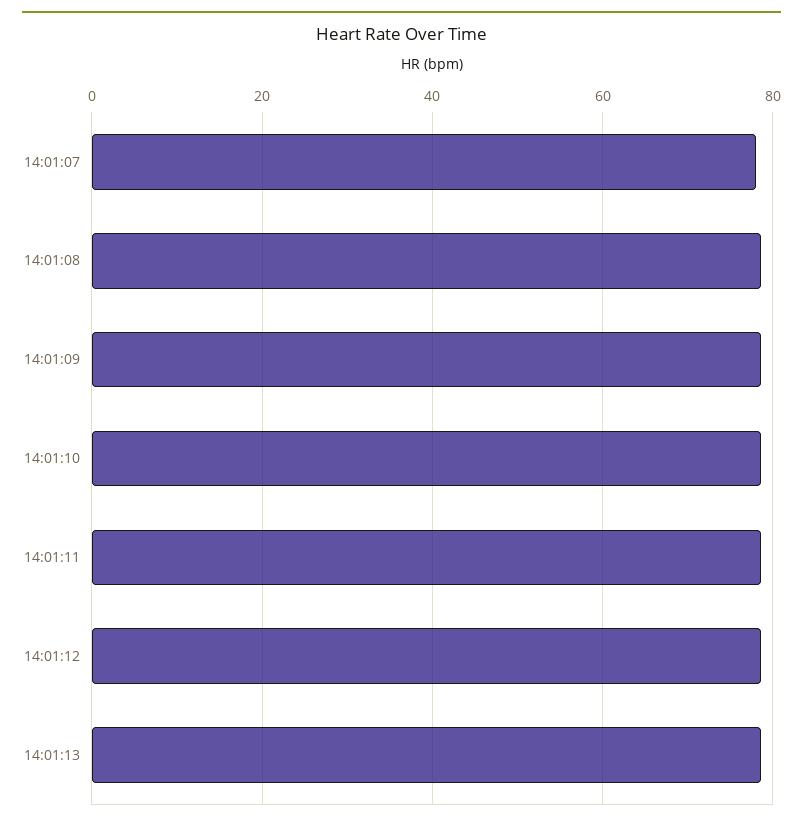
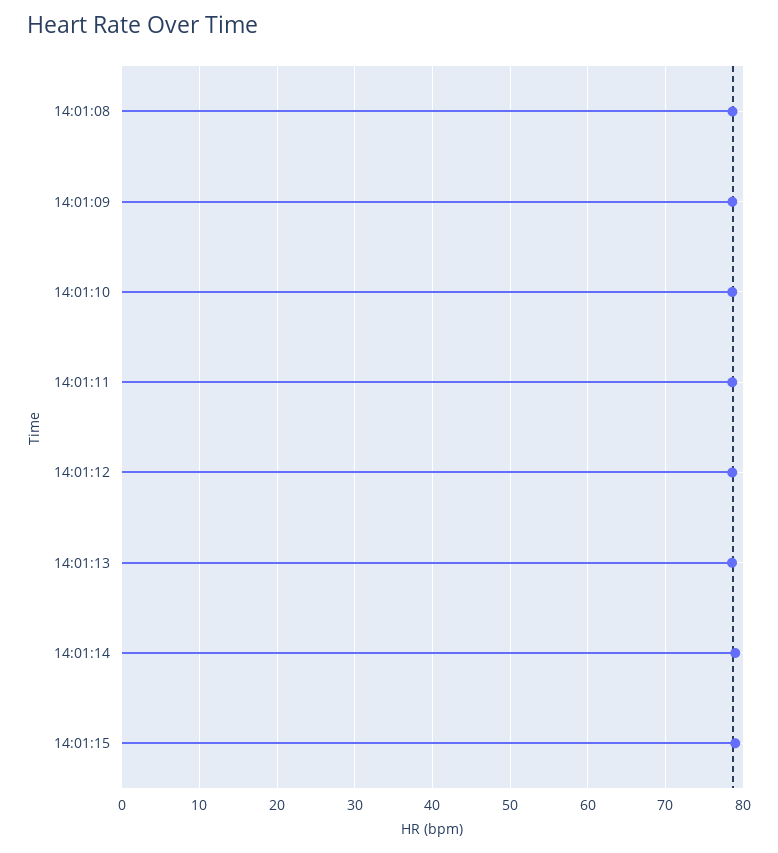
14:01:07: 78 -> none
14:01:14: none -> 79
14:01:15: none -> 79

